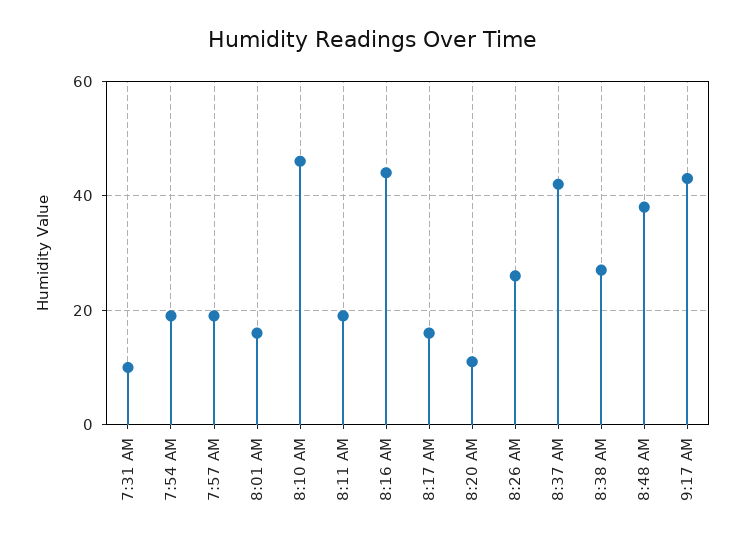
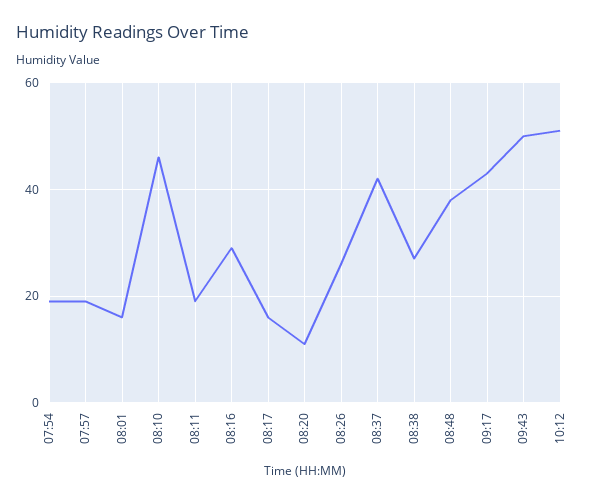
7:31 AM: 10 -> none
8:16 AM: 45 -> 30
09:43: none -> 50
10:12: none -> 50

